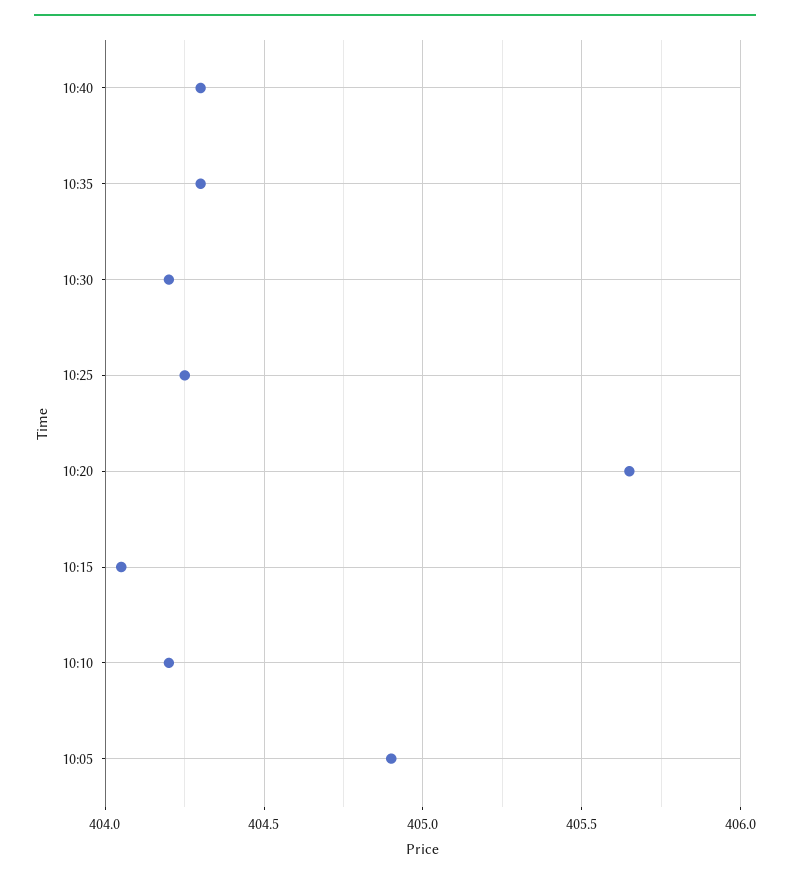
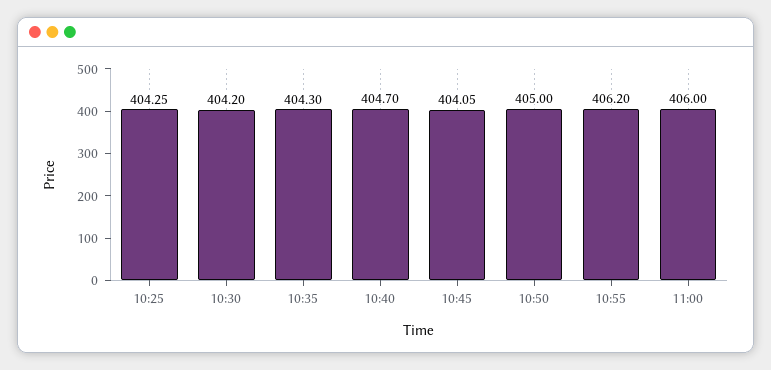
10:40: 404.3 -> 404.7
10:20: 405.65 -> none
10:15: 404.05 -> none
10:10: 404.2 -> none
10:05: 404.9 -> none
10:45: none -> 404.05
10:50: none -> 405
10:55: none -> 406.2
11:00: none -> 406

